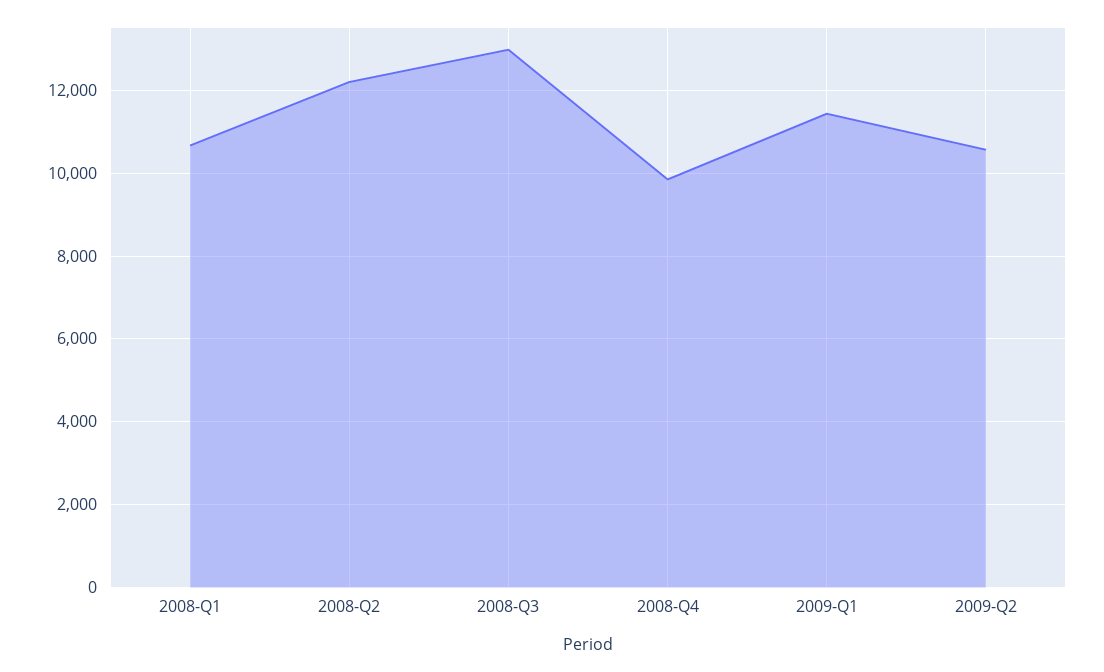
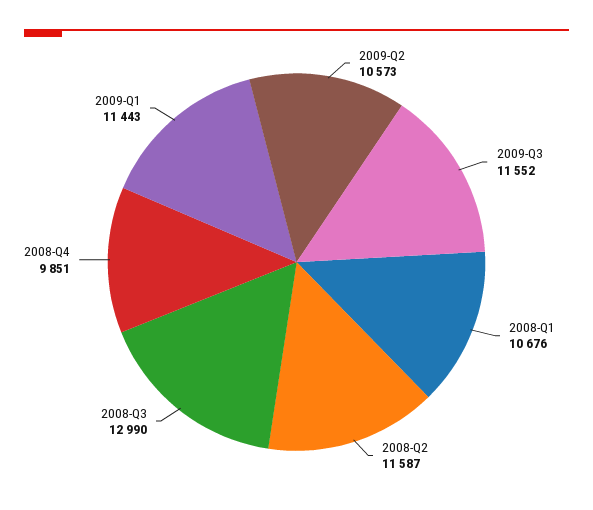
2008-Q2: 12200 -> 11587
2009-Q3: none -> 11552

